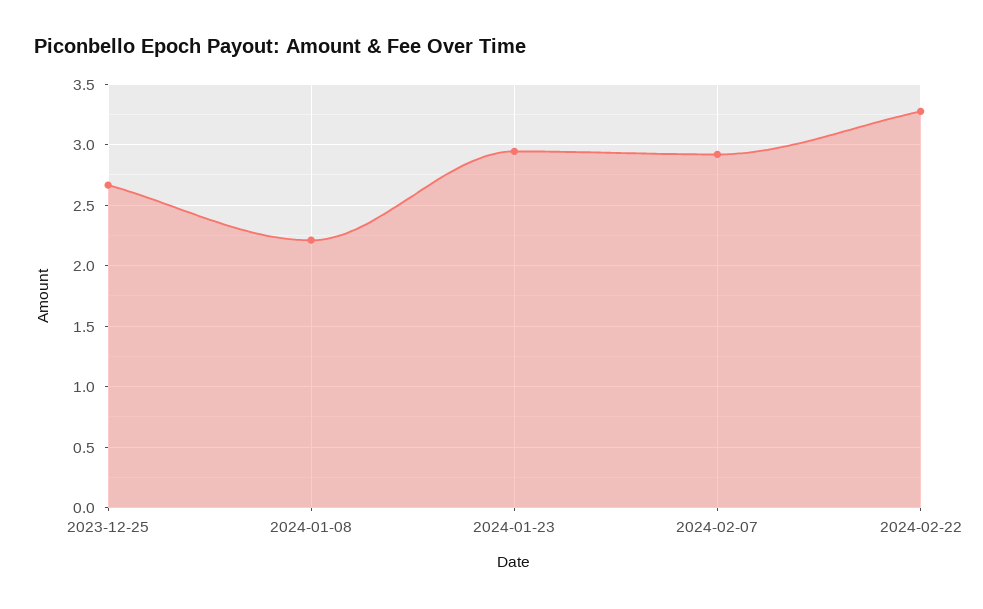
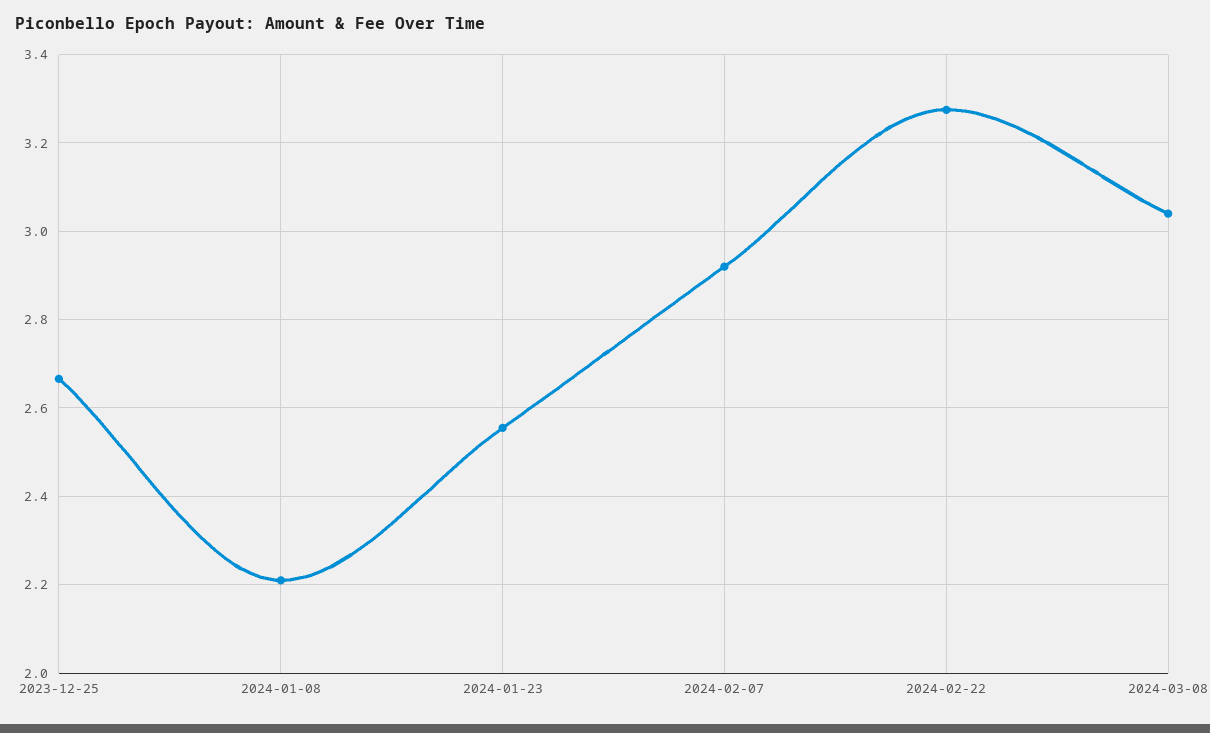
2024-01-23: 2.95 -> 2.56
2024-03-08: none -> 3.04

